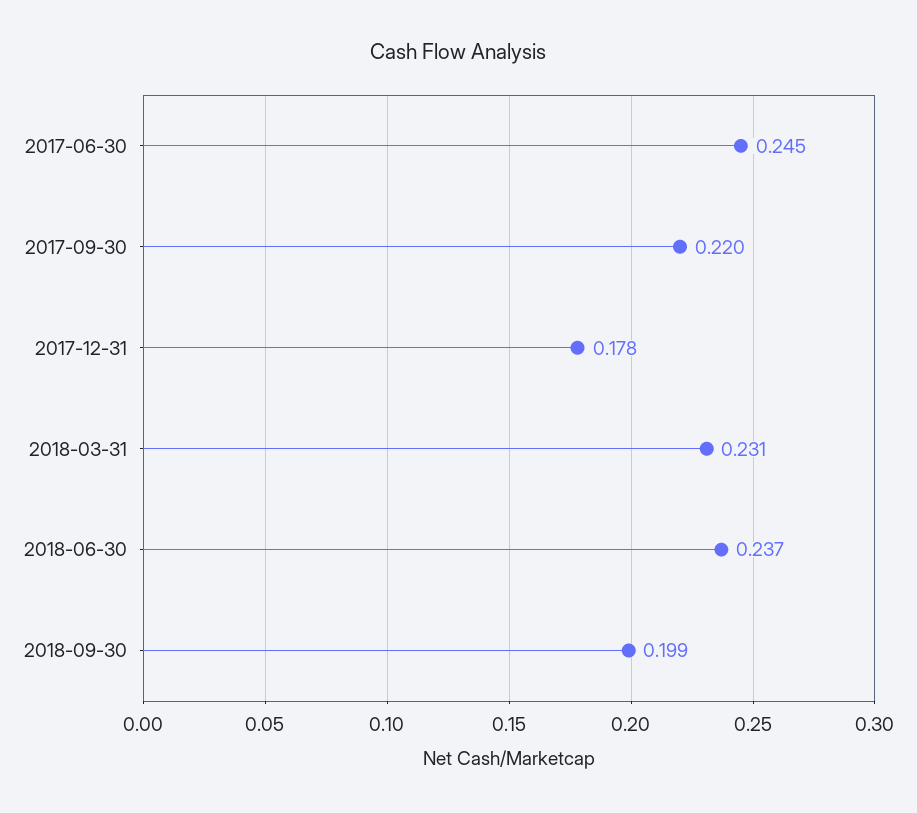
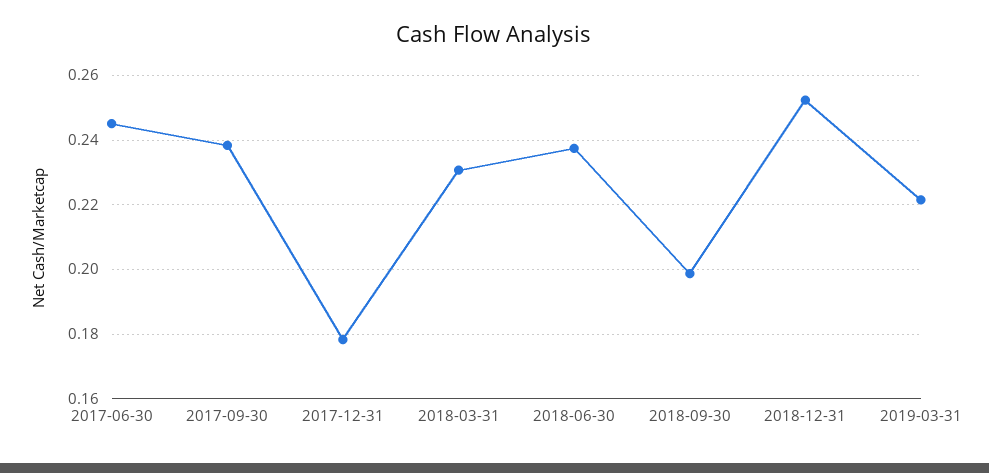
2017-09-30: 0.22 -> 0.238
2018-12-31: none -> 0.252
2019-03-31: none -> 0.222

